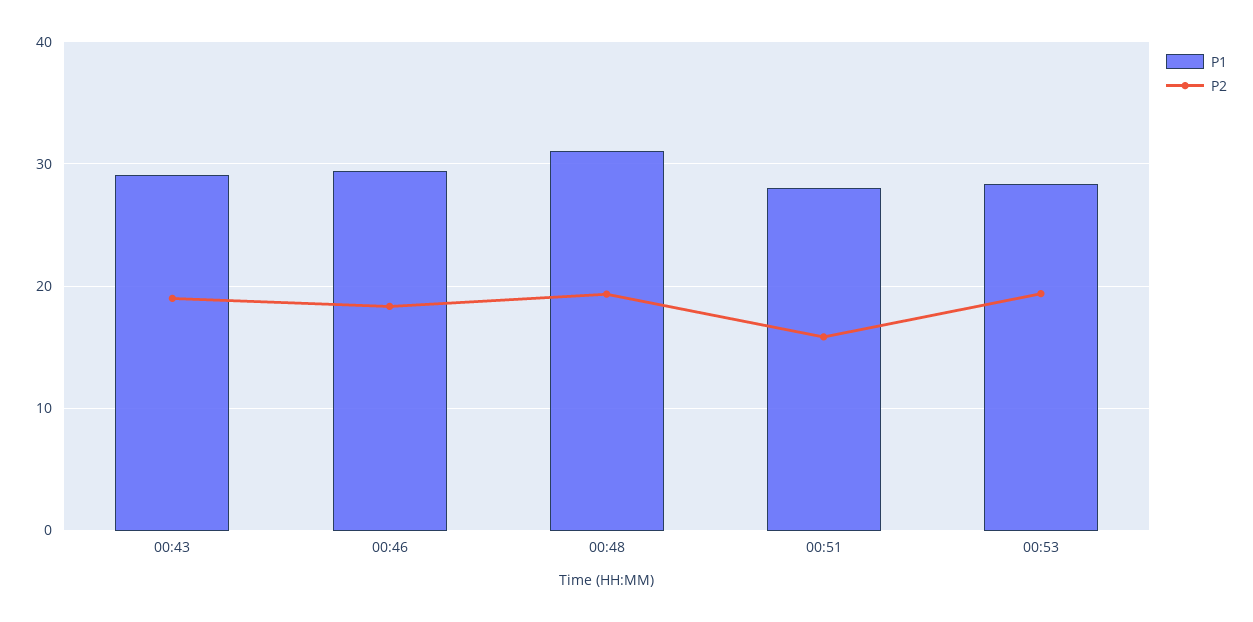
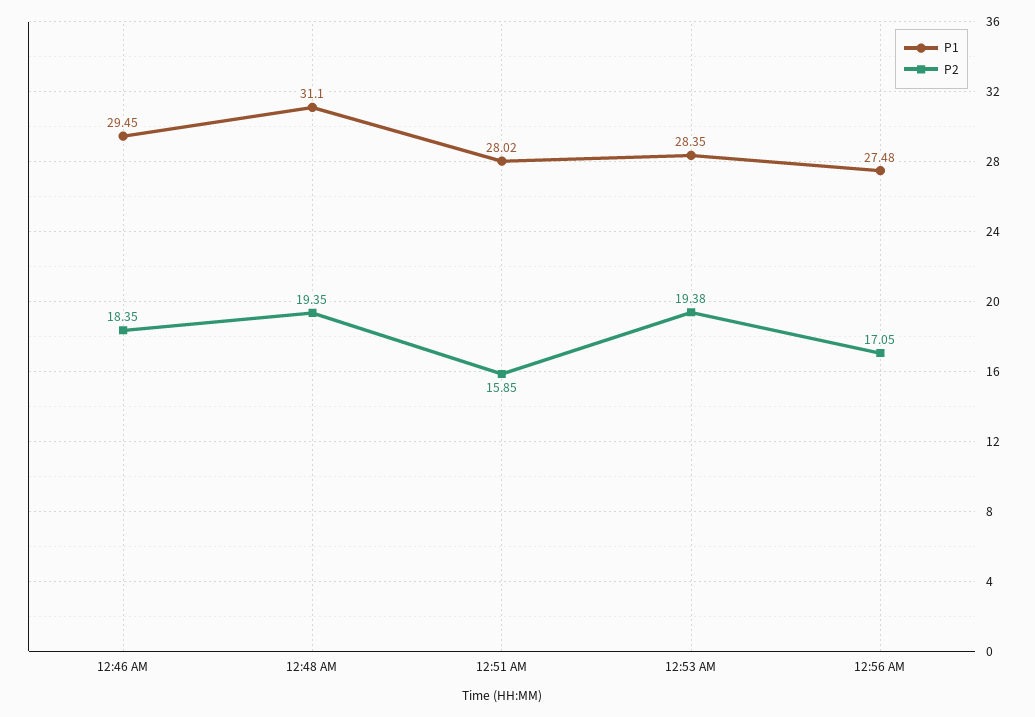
P1, 00:43: 29 -> none
P2, 00:43: 19 -> none
P1, 12:56 AM: none -> 27.48
P2, 12:56 AM: none -> 17.05

